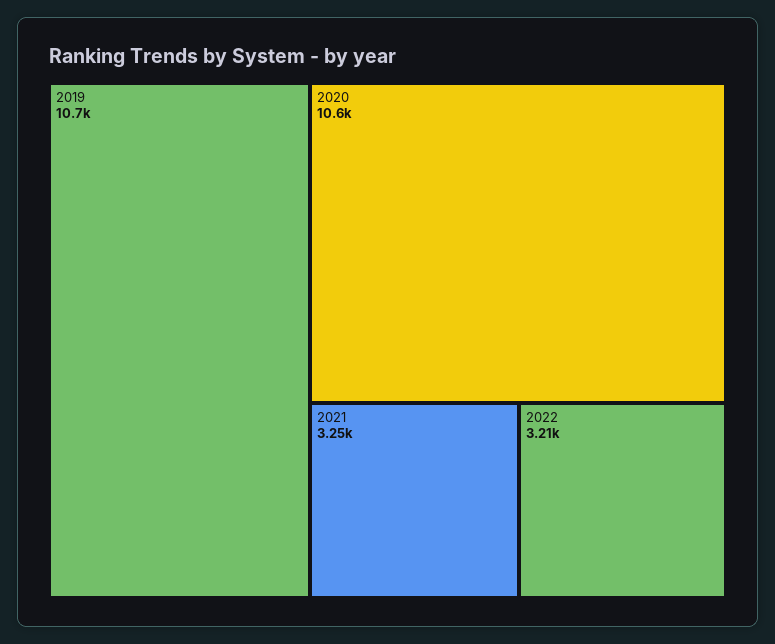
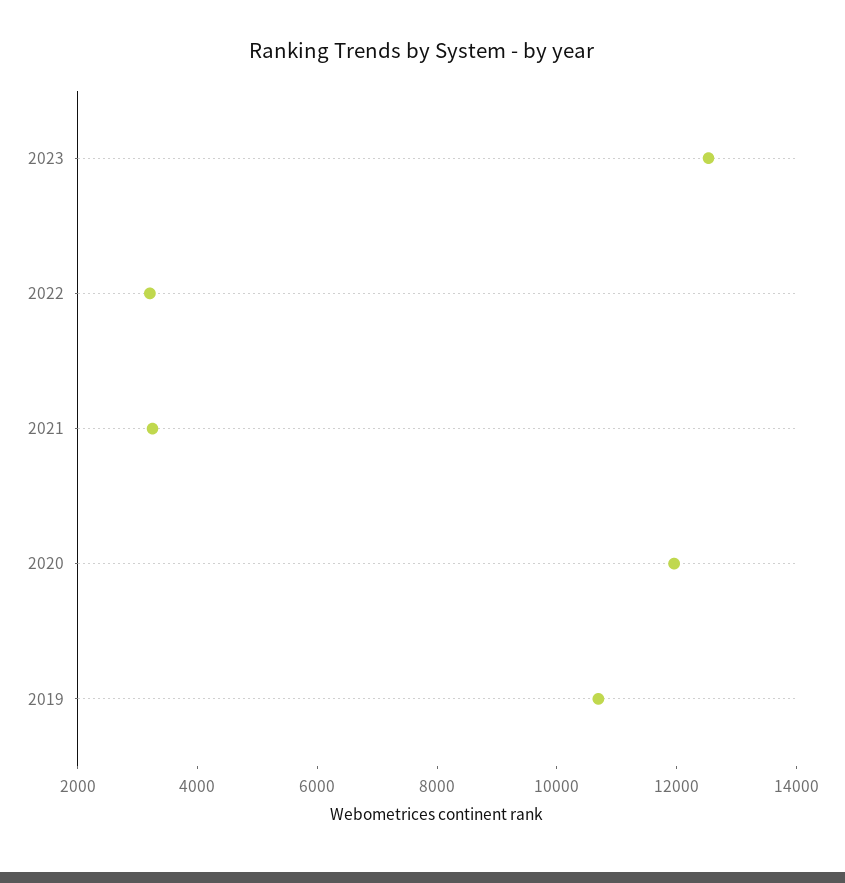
2020: 10600 -> 12000
2023: none -> 12500

